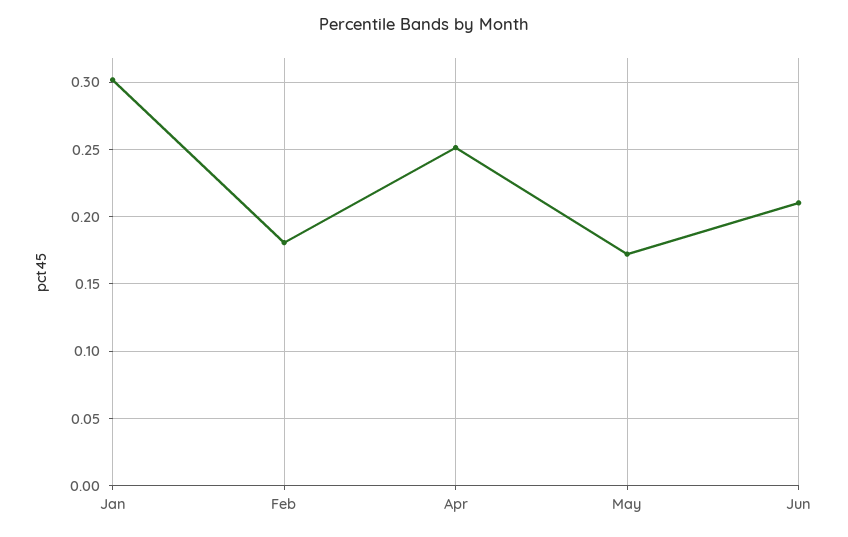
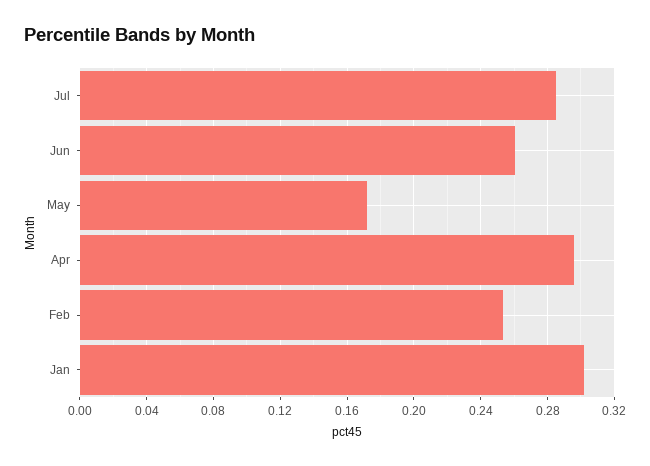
Feb: 0.18 -> 0.255
Apr: 0.25 -> 0.295
Jun: 0.21 -> 0.26
Jul: none -> 0.285

